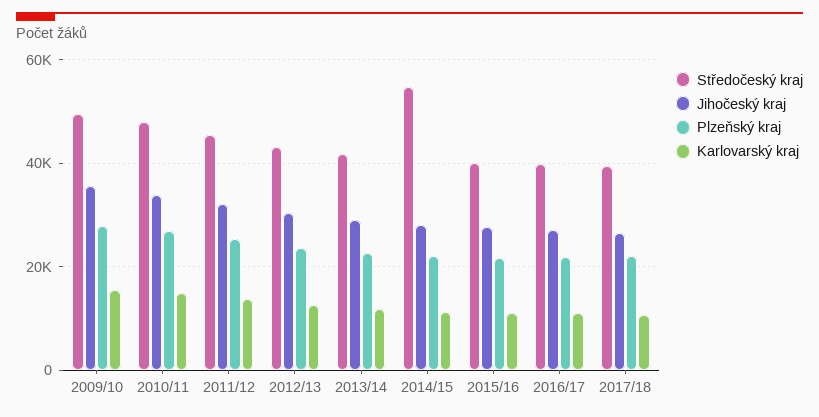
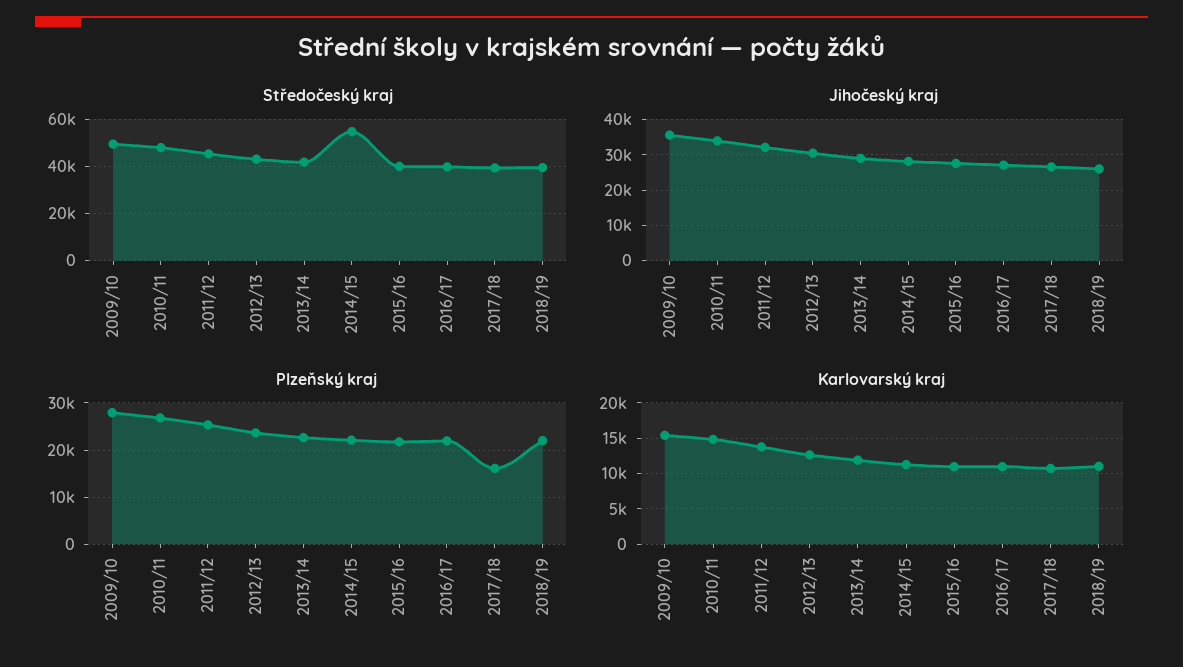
Plzeňský kraj, 2017/18: 22000 -> 16000
Středočeský kraj, 2018/19: none -> 40000
Jihočeský kraj, 2018/19: none -> 26000
Plzeňský kraj, 2018/19: none -> 22000
Karlovarský kraj, 2018/19: none -> 11000

